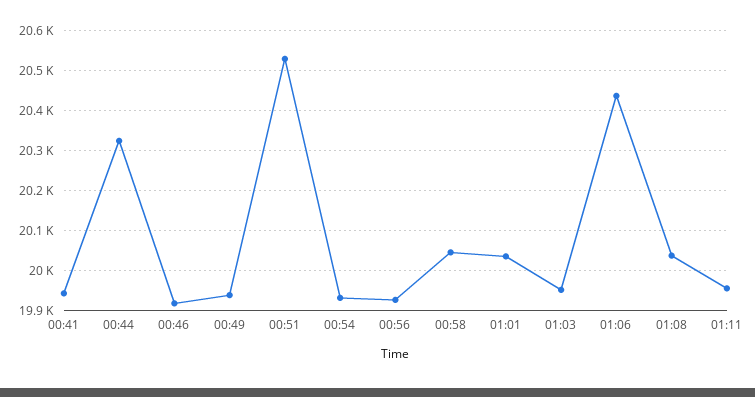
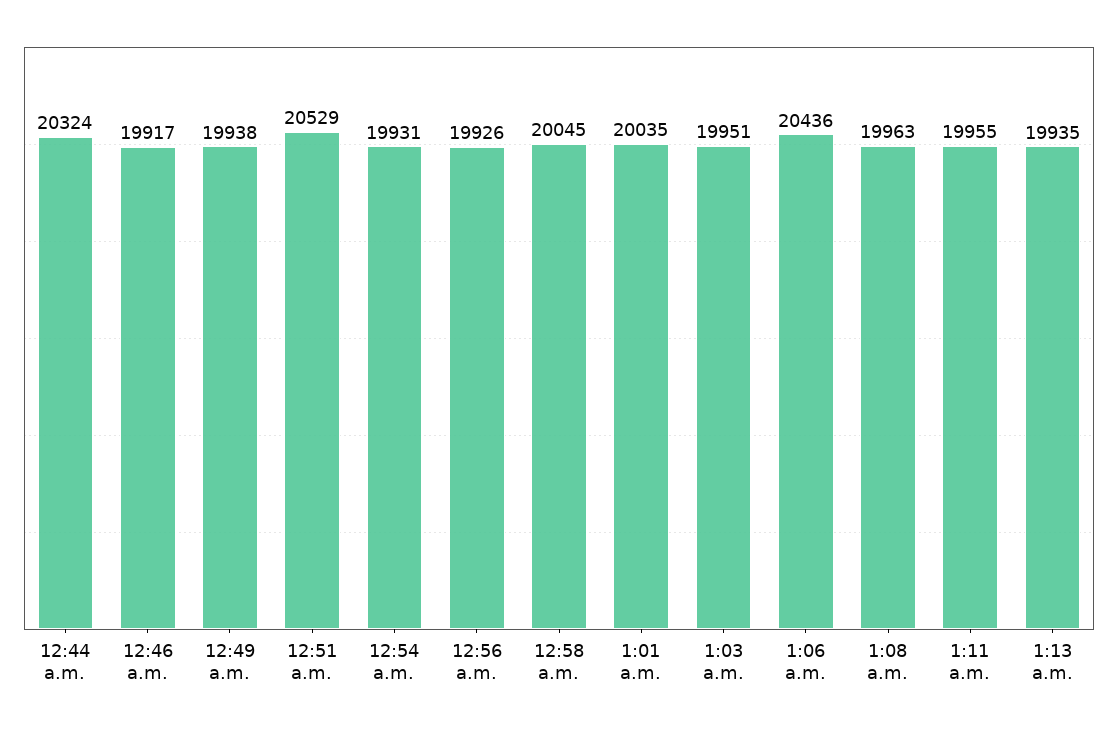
00:41: 19940 -> none
01:08: 20040 -> 19963
1:13 a.m.: none -> 19935

